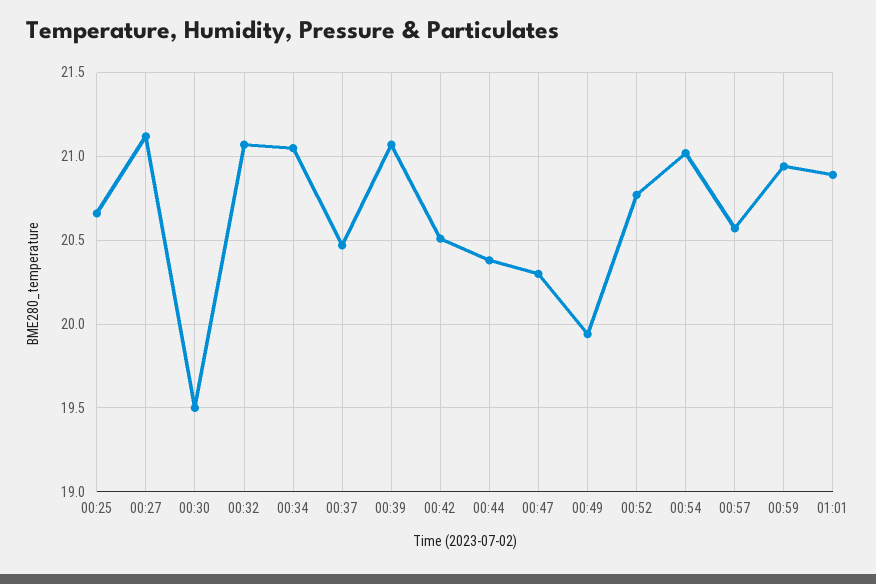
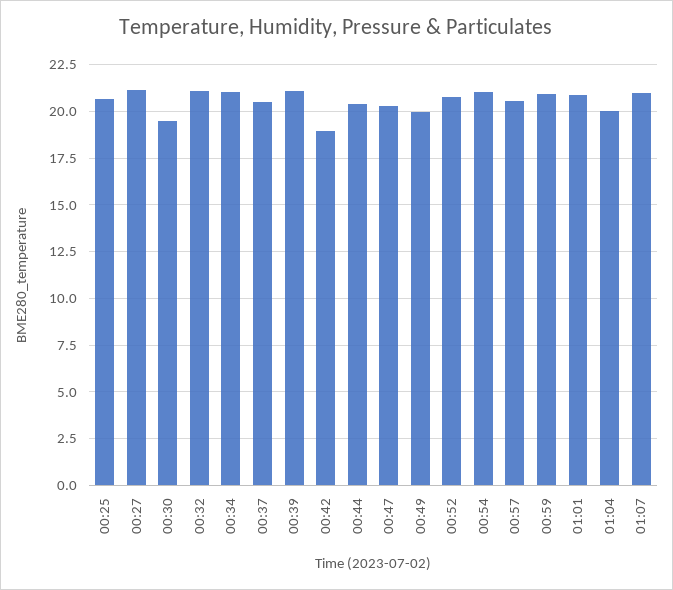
00:42: 20.5 -> 19
01:04: none -> 20
01:07: none -> 21

